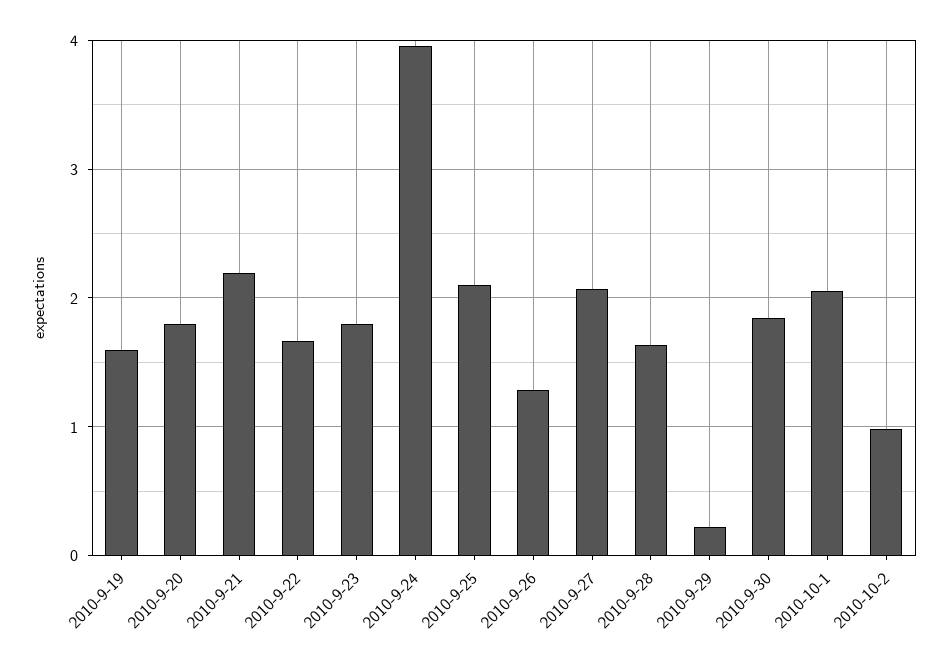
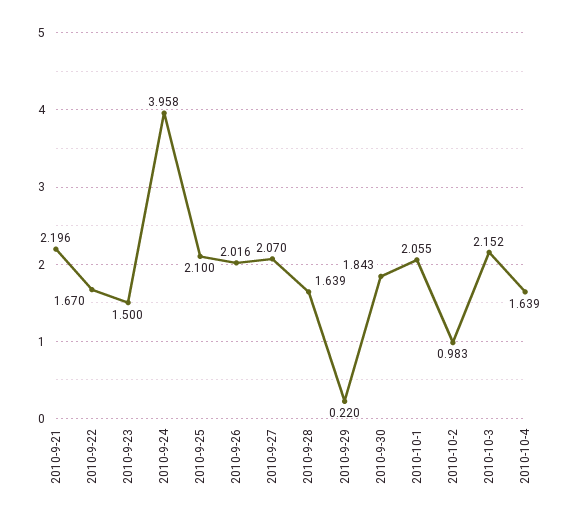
2010-9-19: 1.6 -> none
2010-9-20: 1.8 -> none
2010-9-23: 1.8 -> 1.5
2010-9-26: 1.3 -> 2.016
2010-10-3: none -> 2.152
2010-10-4: none -> 1.639

